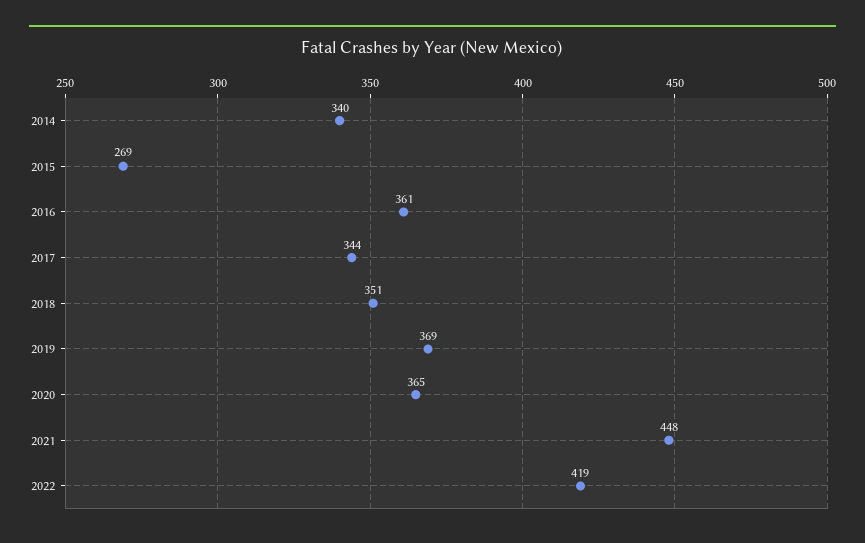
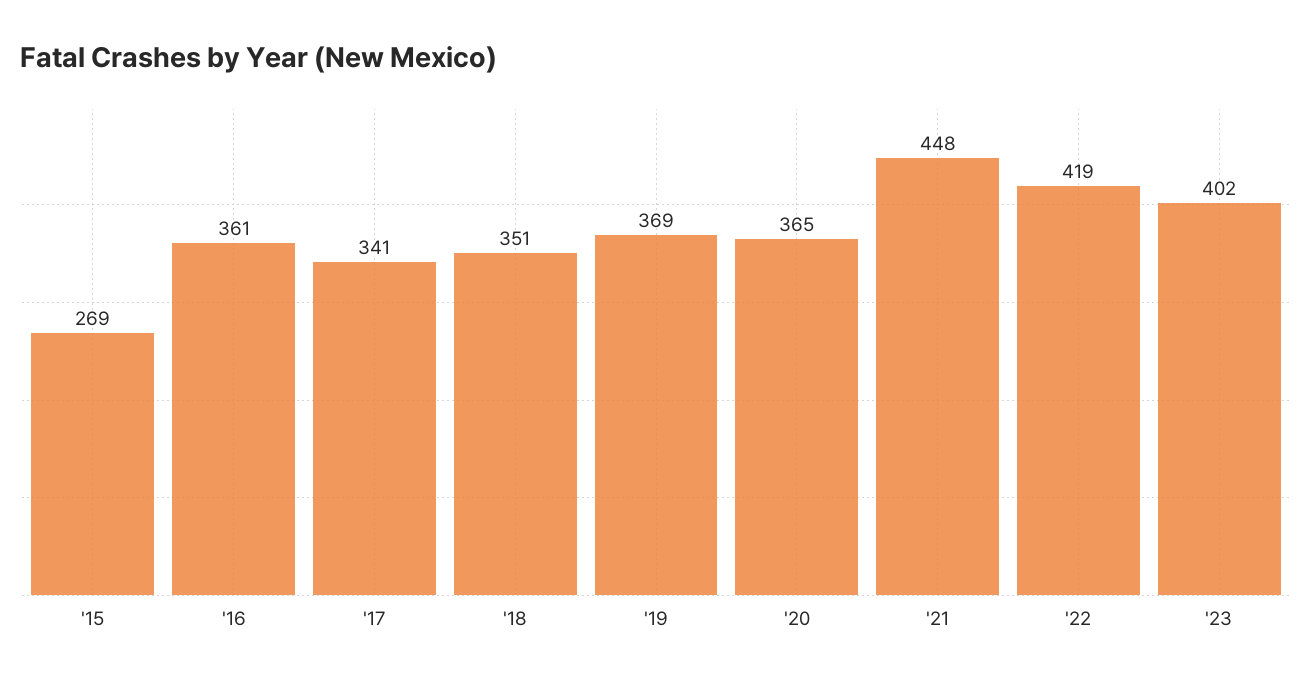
2014: 340 -> none
2017: 344 -> 341
'23: none -> 402

